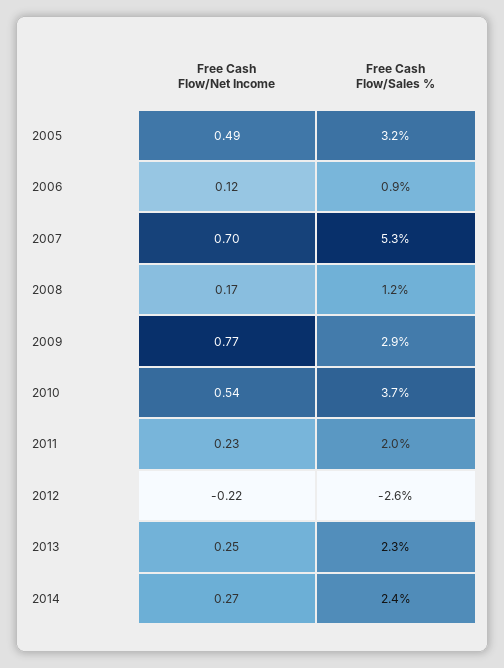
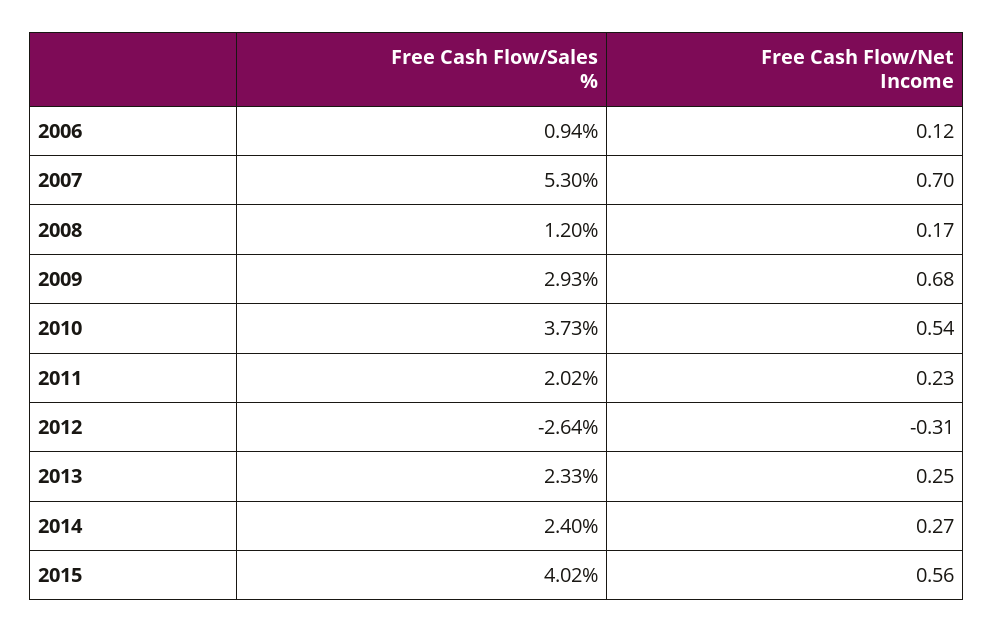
Free Cash Flow/Net Income, 2005: 0.49 -> none
Free Cash Flow/Sales %, 2005: 3.2 -> none
Free Cash Flow/Net Income, 2009: 0.77 -> 0.68
Free Cash Flow/Net Income, 2012: -0.22 -> -0.31
Free Cash Flow/Sales %, 2015: none -> 4.02
Free Cash Flow/Net Income, 2015: none -> 0.56

